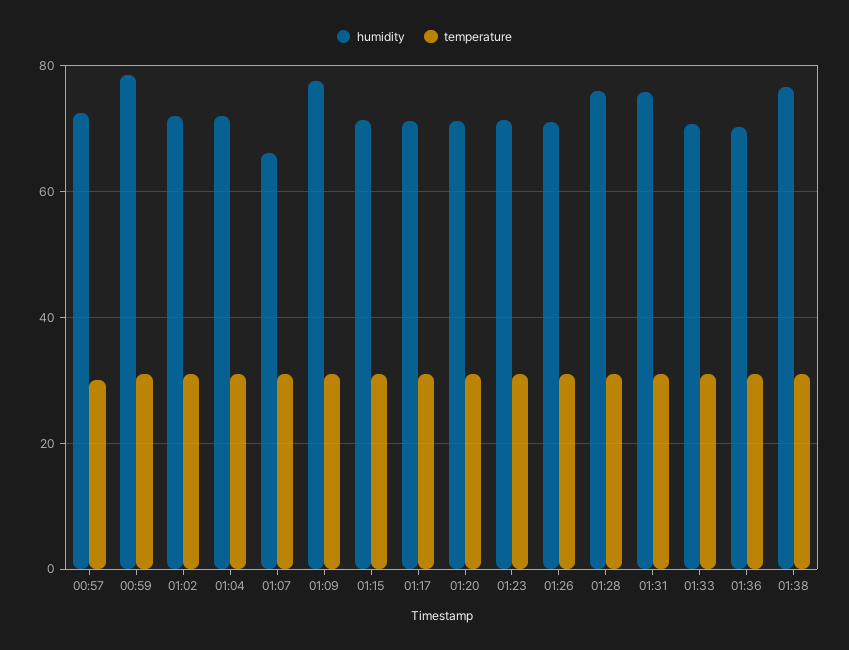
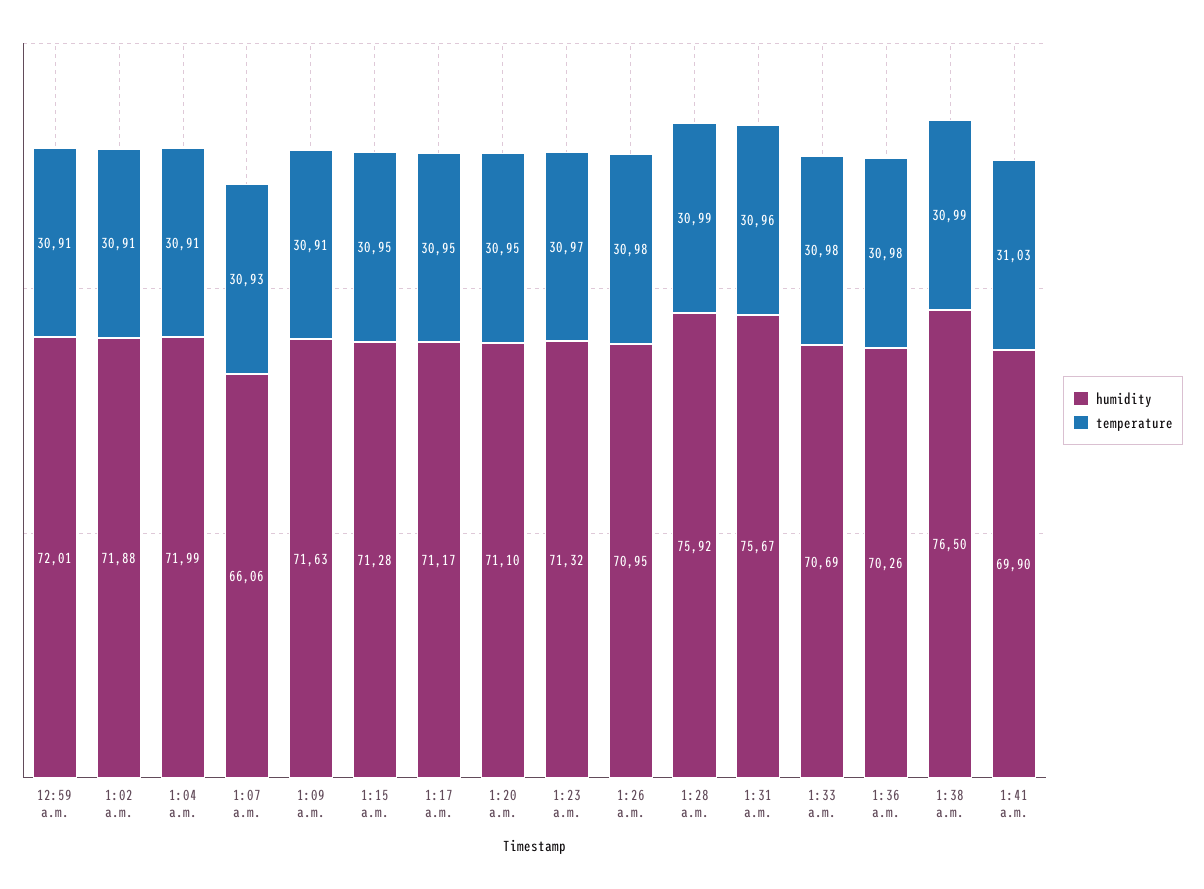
humidity, 00:57: 72 -> none
temperature, 00:57: 30 -> none
humidity, 00:59: 78 -> 72.01
humidity, 01:09: 78 -> 71.63
humidity, 1:41 a.m.: none -> 69.9
temperature, 1:41 a.m.: none -> 31.03

